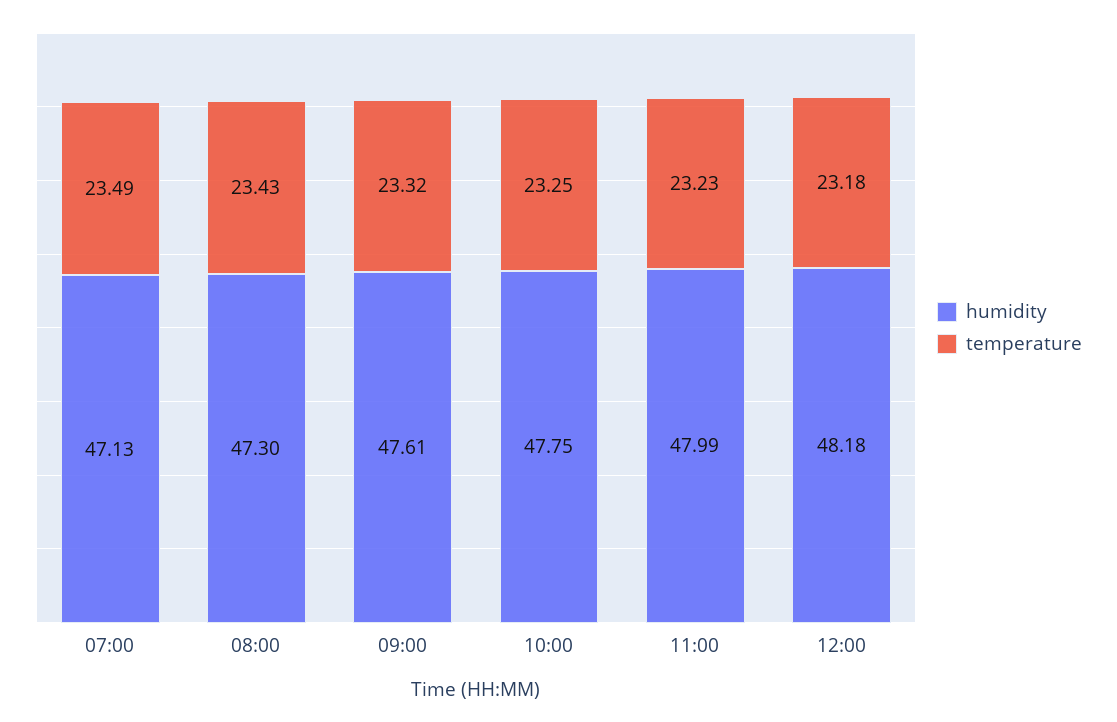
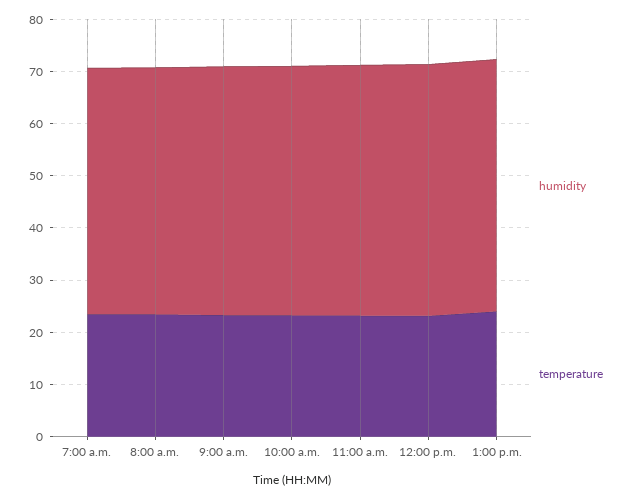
humidity, 1:00 p.m.: none -> 48
temperature, 1:00 p.m.: none -> 24

